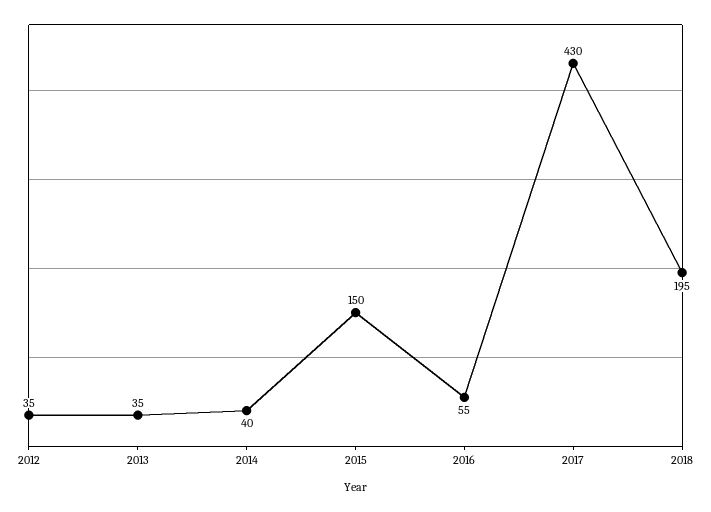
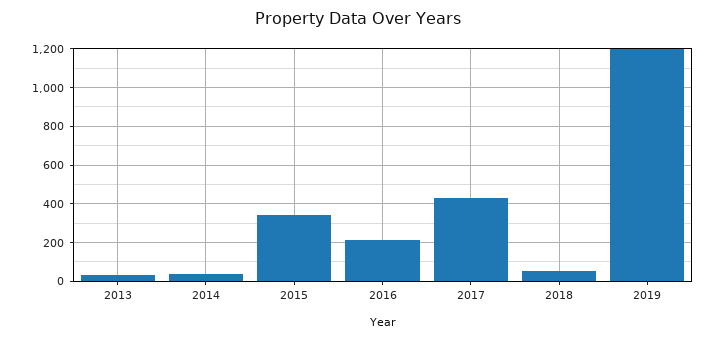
2012: 35 -> none
2015: 150 -> 350
2016: 55 -> 200
2018: 195 -> 50
2019: none -> 1200

